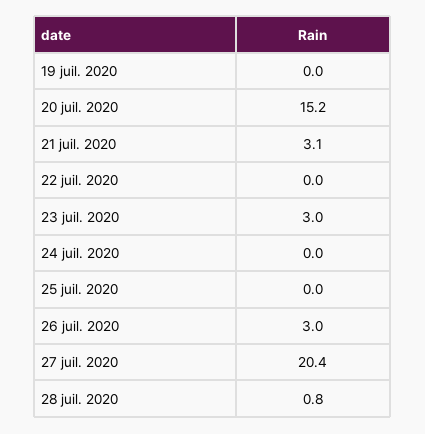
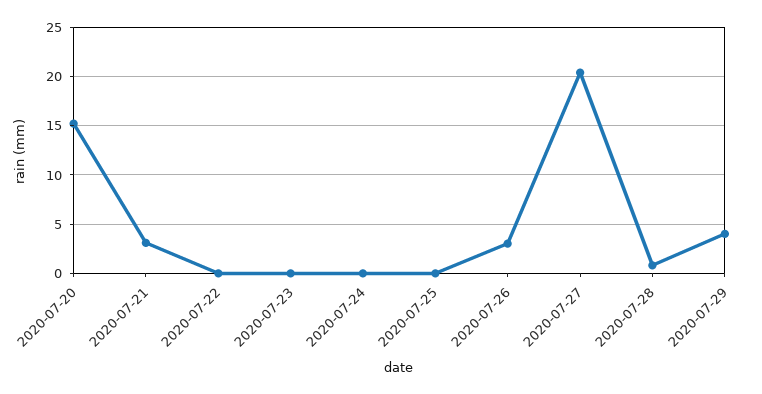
19 juil. 2020: 0 -> none
23 juil. 2020: 3 -> 0
2020-07-29: none -> 4

